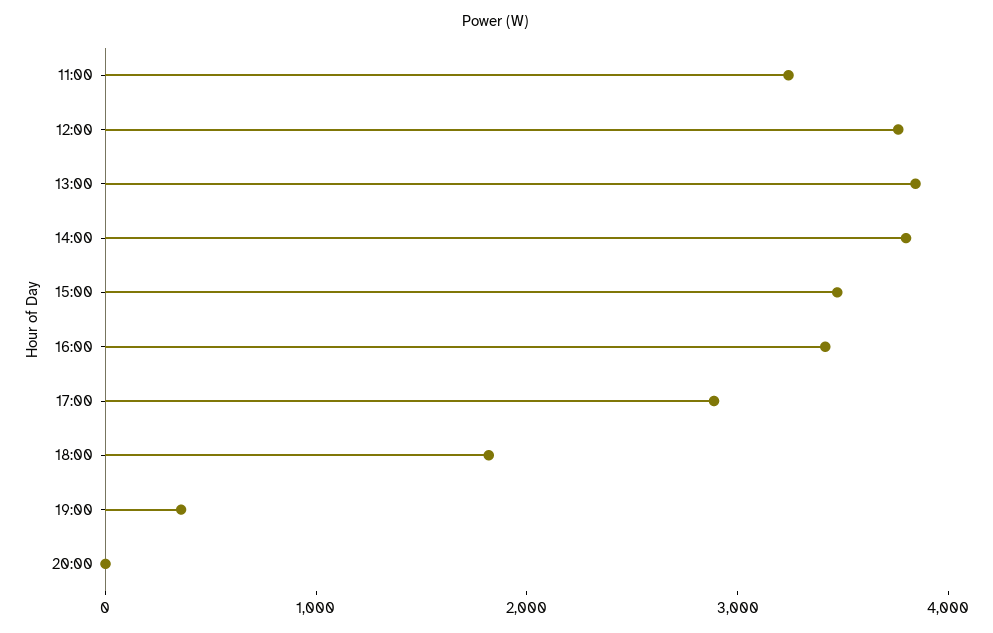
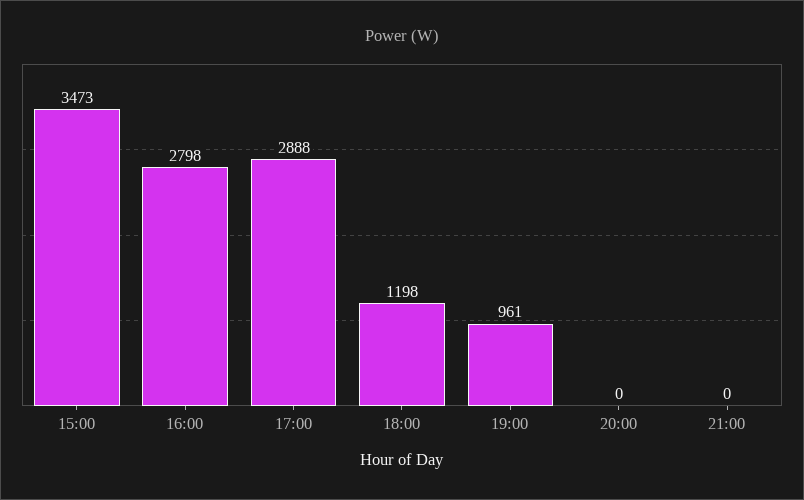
11:00: 3200 -> none
12:00: 3800 -> none
13:00: 3800 -> none
14:00: 3800 -> none
16:00: 3400 -> 2798
18:00: 1800 -> 1198
19:00: 400 -> 961
21:00: none -> 0

